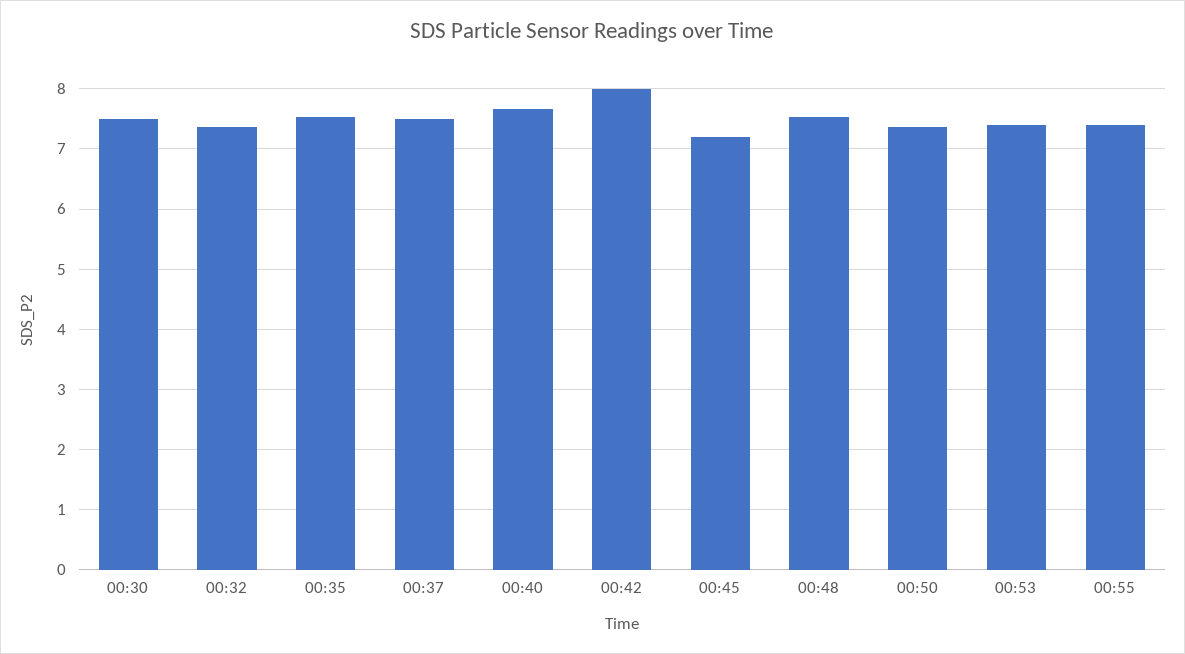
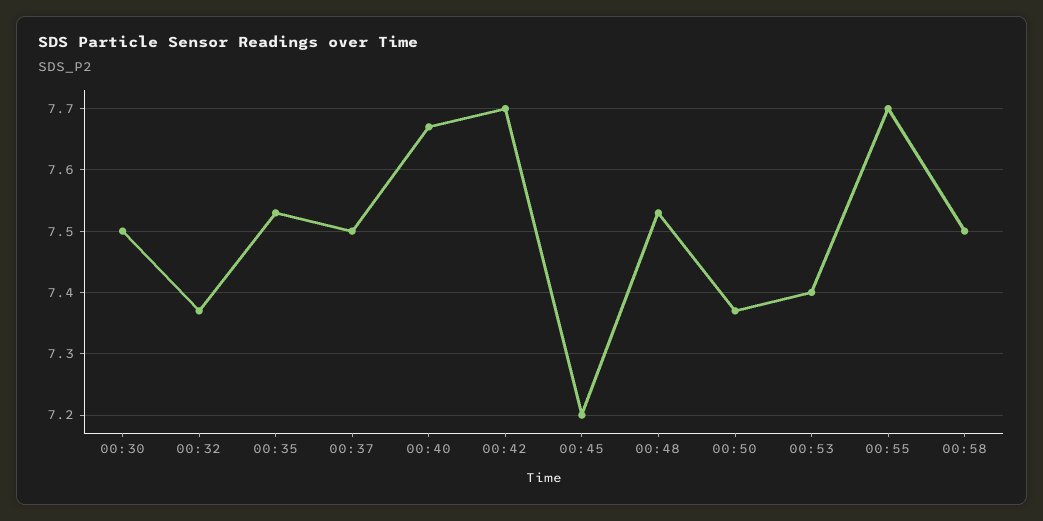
00:42: 8 -> 7.7
00:55: 7.4 -> 7.7
00:58: none -> 7.5

